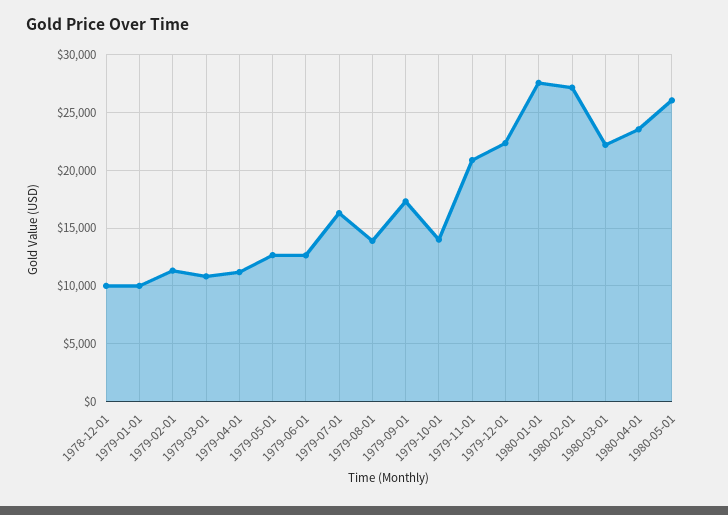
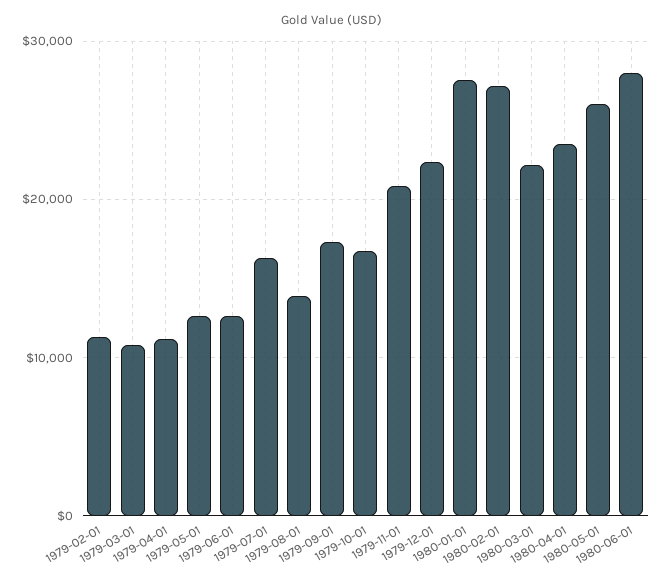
1978-12-01: 10000 -> none
1979-01-01: 10000 -> none
1979-10-01: 14000 -> 17000
1980-06-01: none -> 28000

